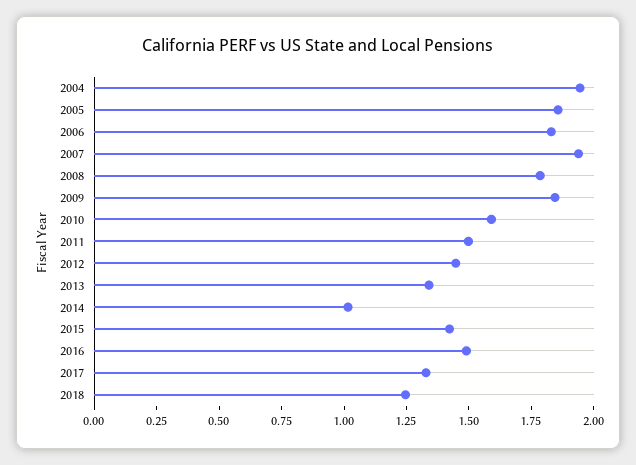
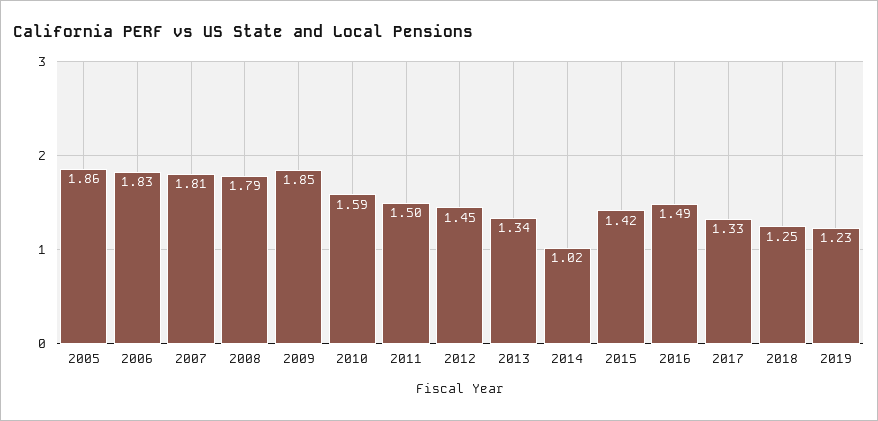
2004: 1.95 -> none
2007: 1.95 -> 1.81
2019: none -> 1.23

